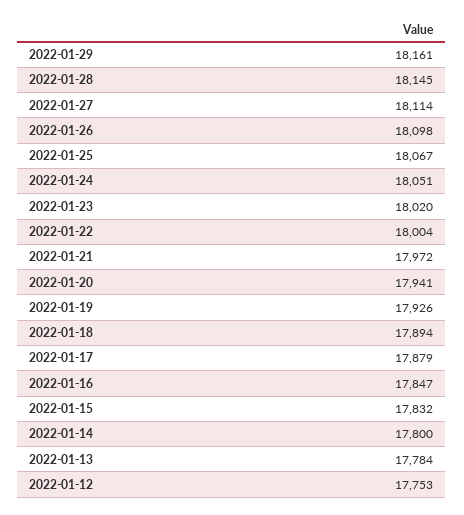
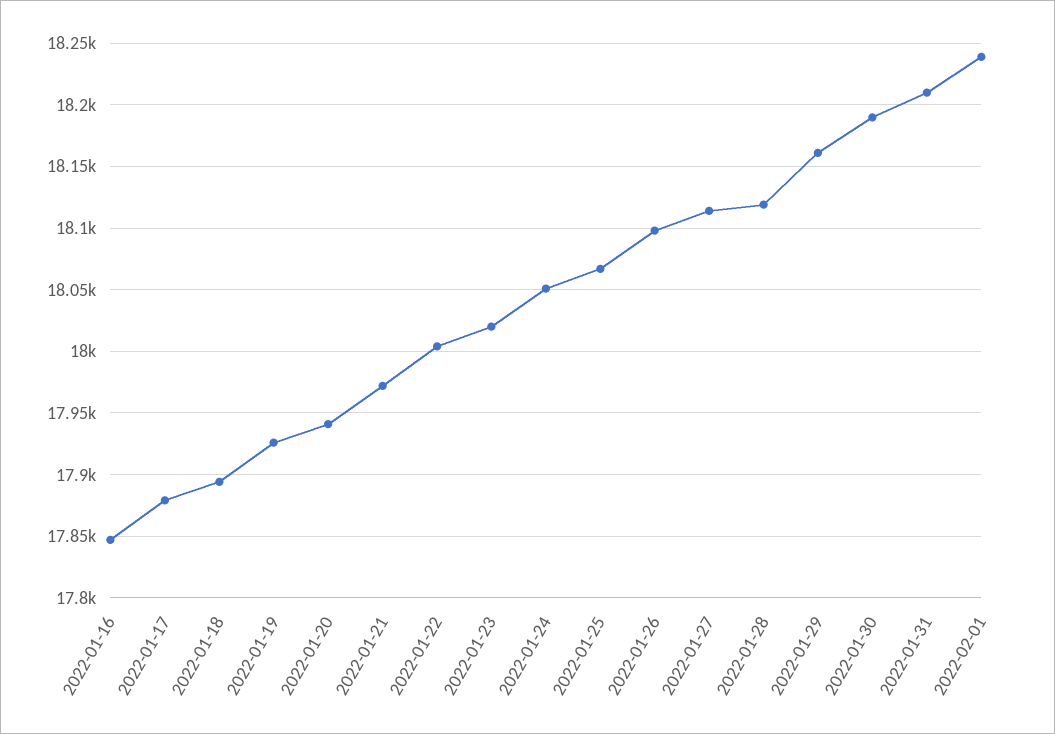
2022-01-28: 18145 -> 18120
2022-01-15: 17832 -> none
2022-01-14: 17800 -> none
2022-01-13: 17784 -> none
2022-01-12: 17753 -> none
2022-01-30: none -> 18190
2022-01-31: none -> 18210
2022-02-01: none -> 18240

